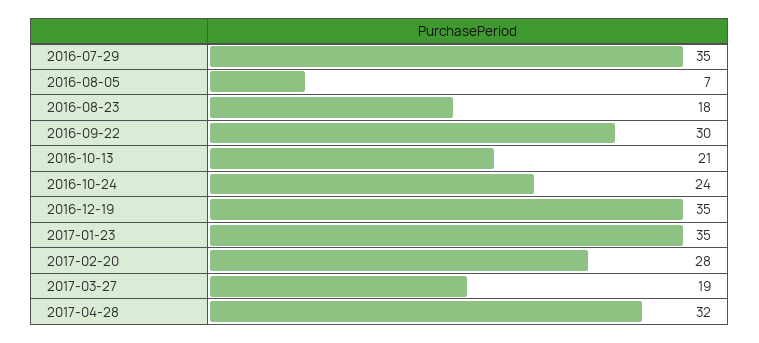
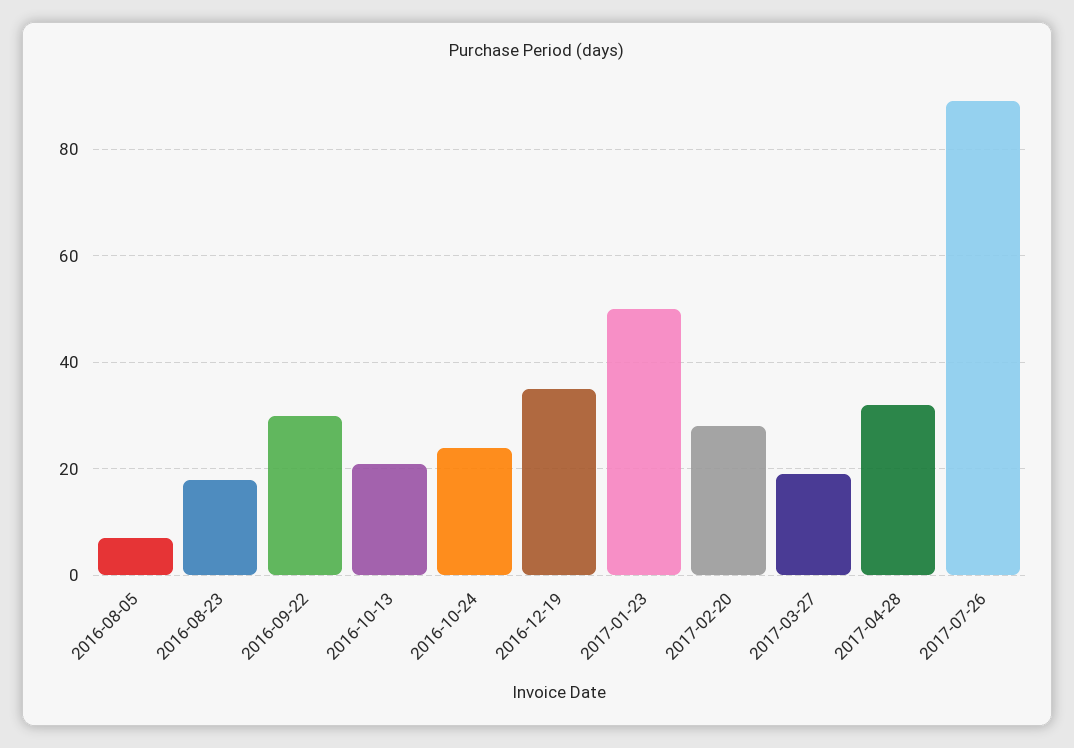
2016-07-29: 35 -> none
2017-01-23: 35 -> 50
2017-07-26: none -> 90

